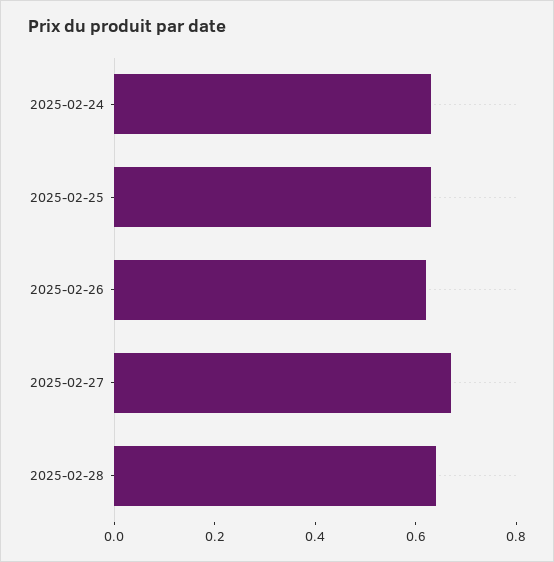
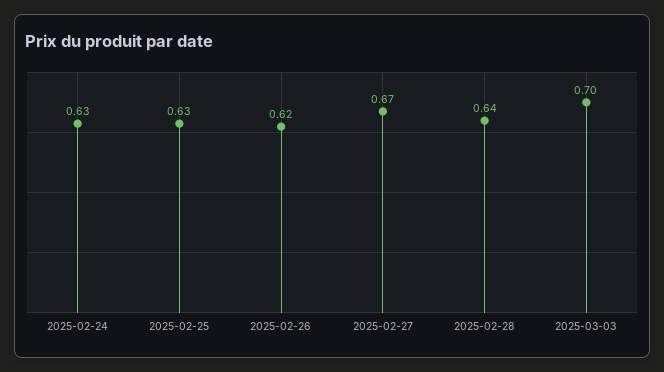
2025-03-03: none -> 0.7

